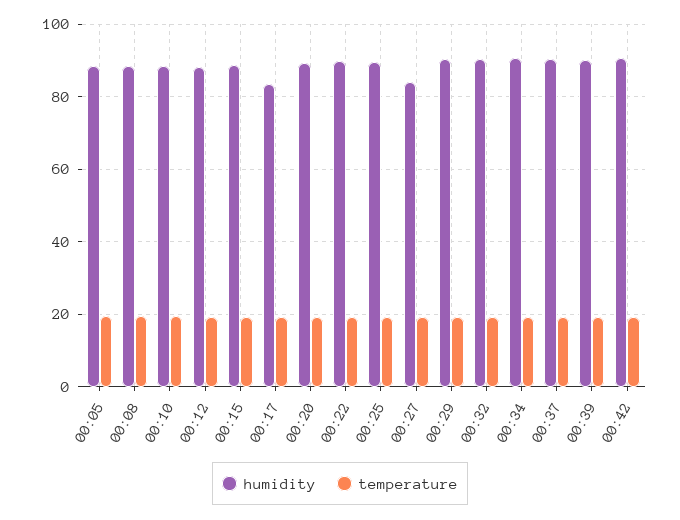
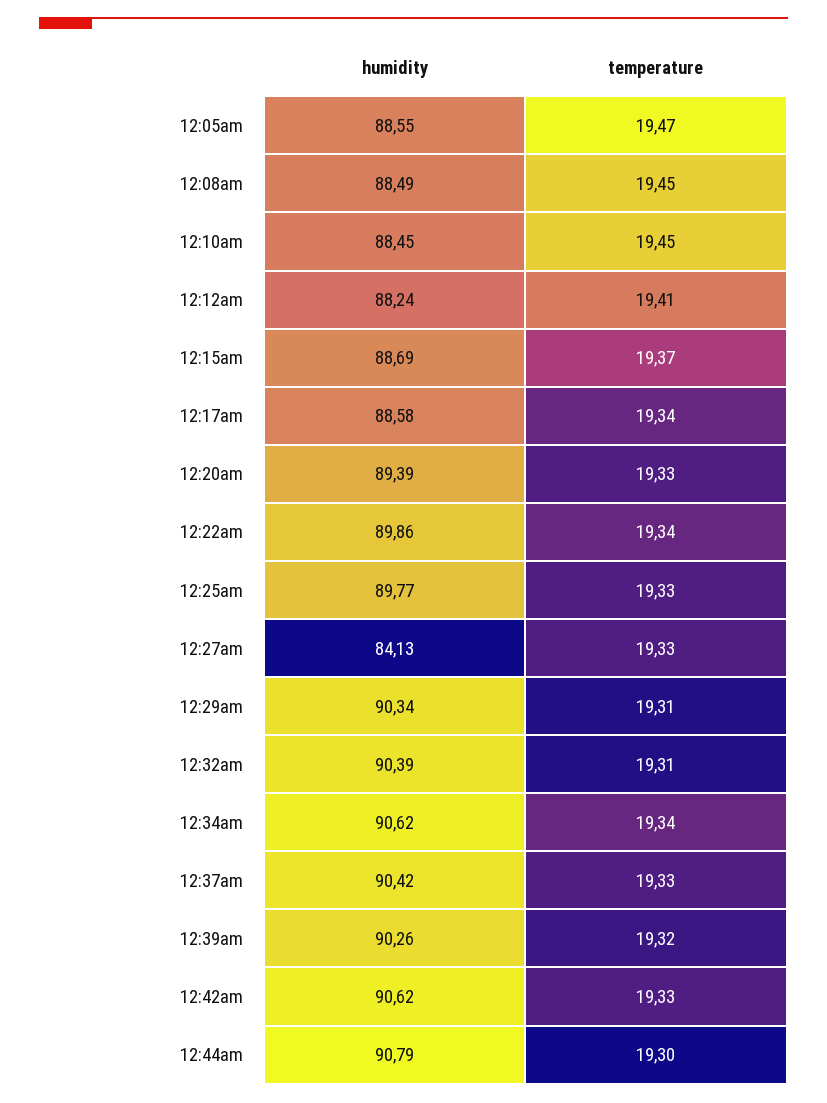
humidity, 00:17: 84 -> 88.58
humidity, 12:44am: none -> 90.79
temperature, 12:44am: none -> 19.3

